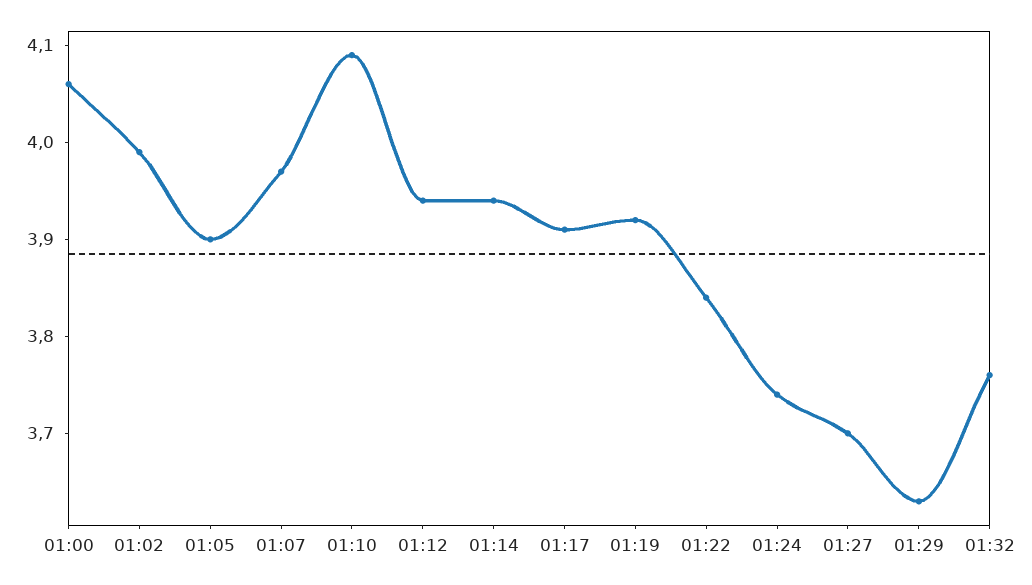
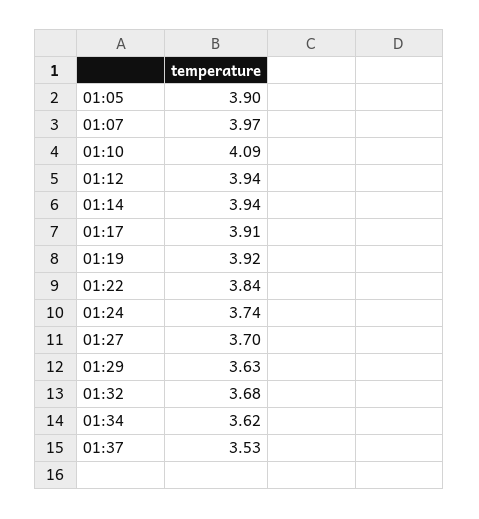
01:00: 4.06 -> none
01:02: 3.99 -> none
01:32: 3.76 -> 3.68
01:34: none -> 3.62
01:37: none -> 3.53

